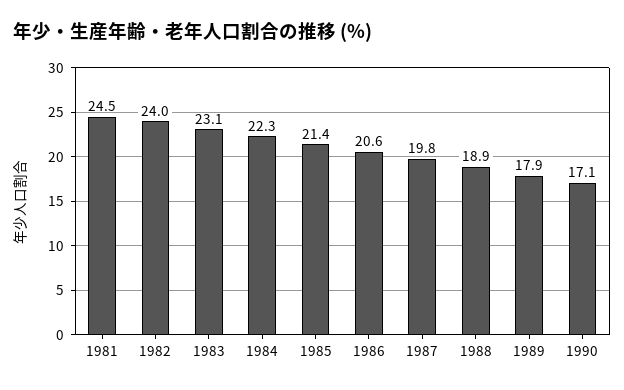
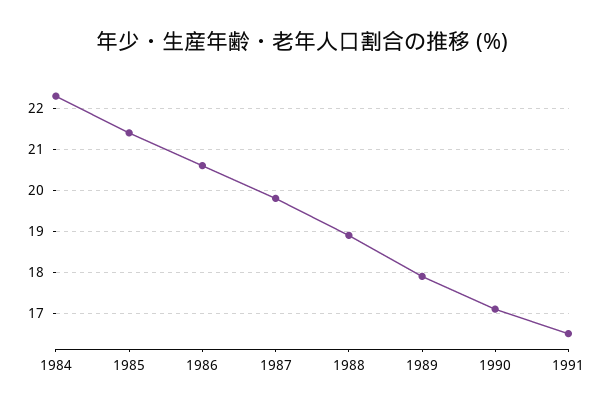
1981: 24.5 -> none
1982: 24 -> none
1983: 23.1 -> none
1991: none -> 16.5

